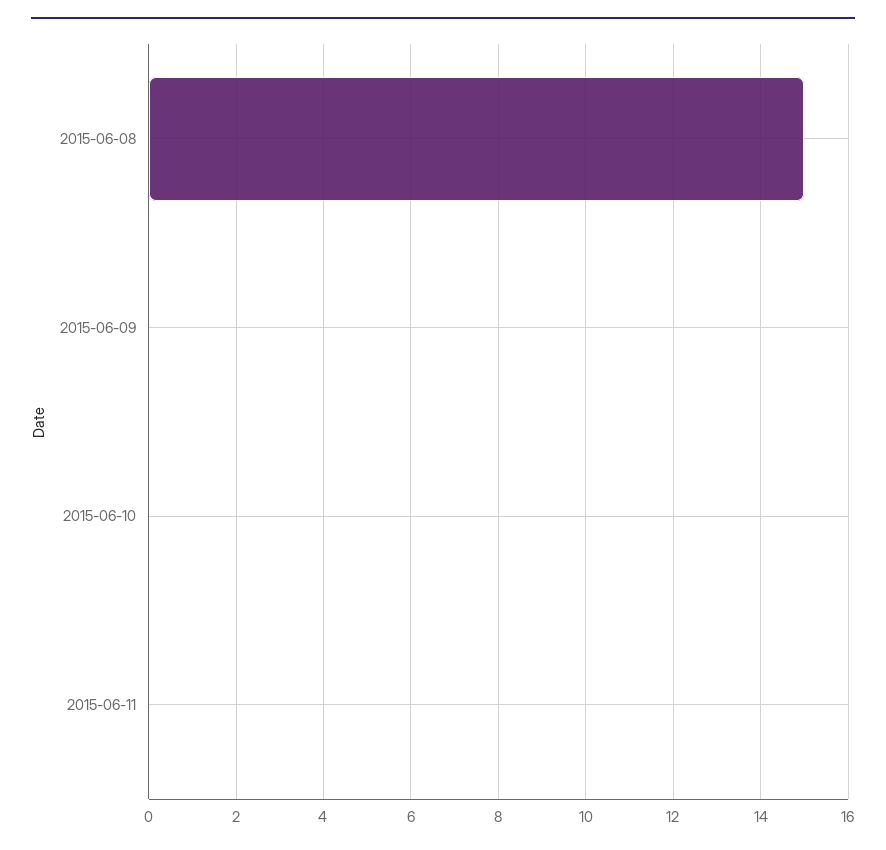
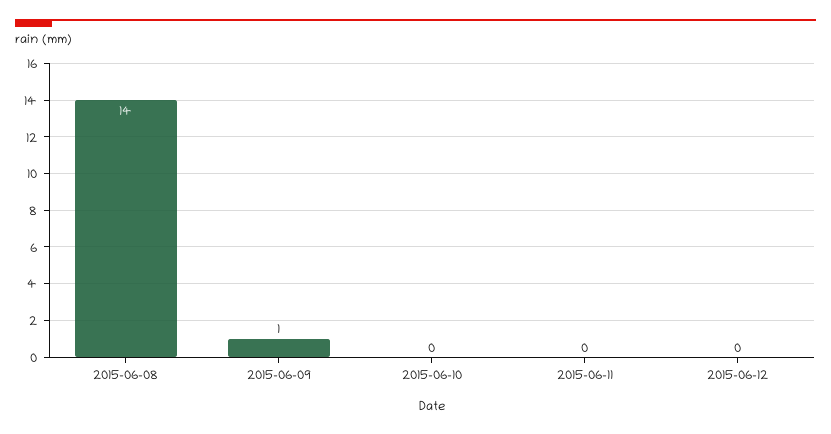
2015-06-08: 15 -> 14
2015-06-09: 0 -> 1
2015-06-12: none -> 0

